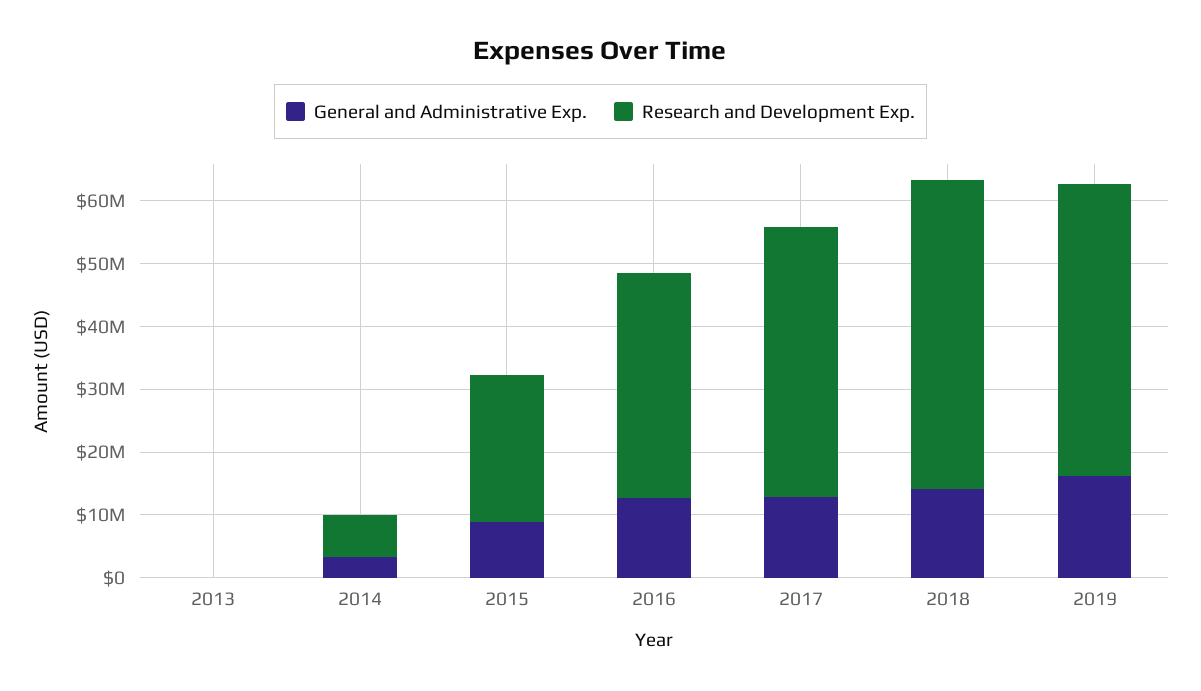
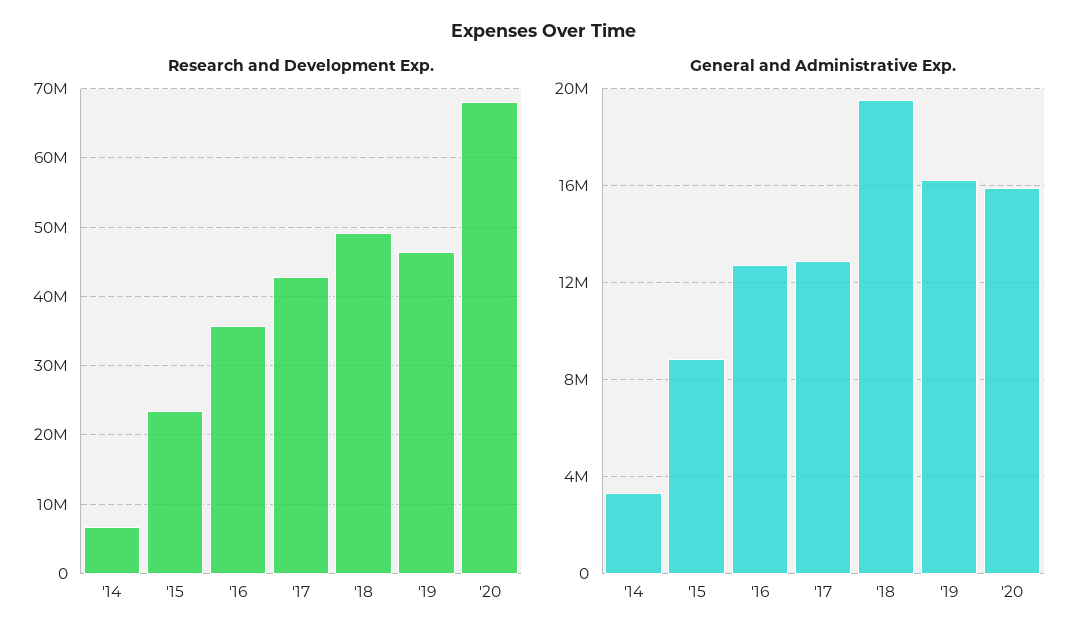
General and Administrative Exp., 2013: 0 -> none
Research and Development Exp., 2013: 0 -> none
General and Administrative Exp., 2018: 14000000 -> 19500000
Research and Development Exp., '20: none -> 68000000
General and Administrative Exp., '20: none -> 16000000

